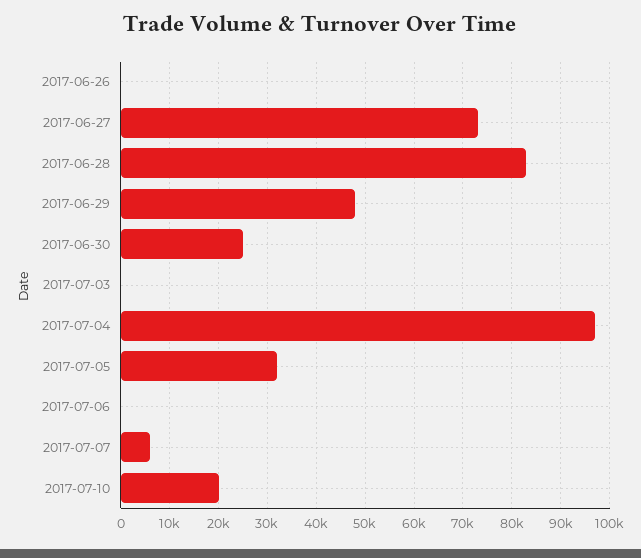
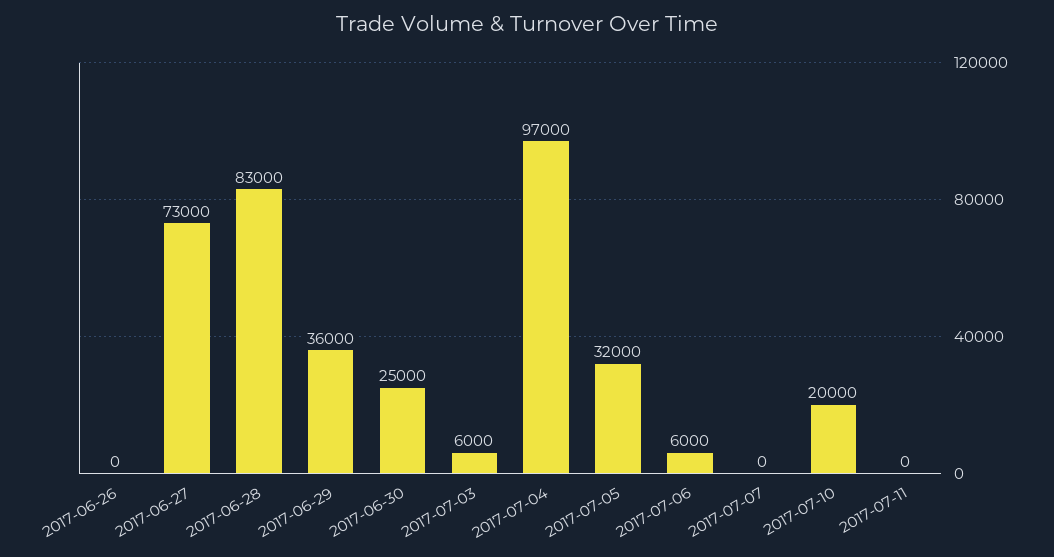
2017-06-29: 48000 -> 36000
2017-07-03: 0 -> 6000
2017-07-06: 0 -> 6000
2017-07-07: 6000 -> 0
2017-07-11: none -> 0

